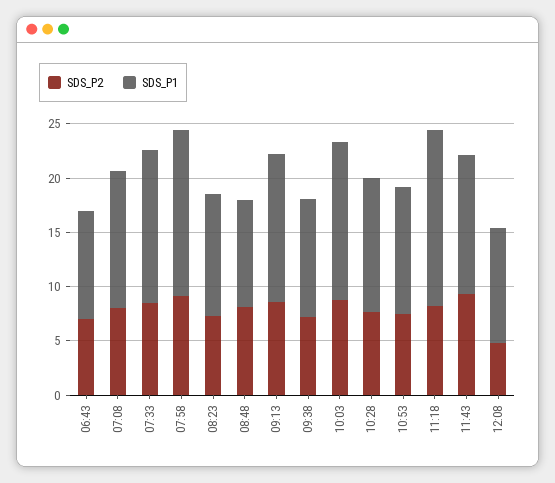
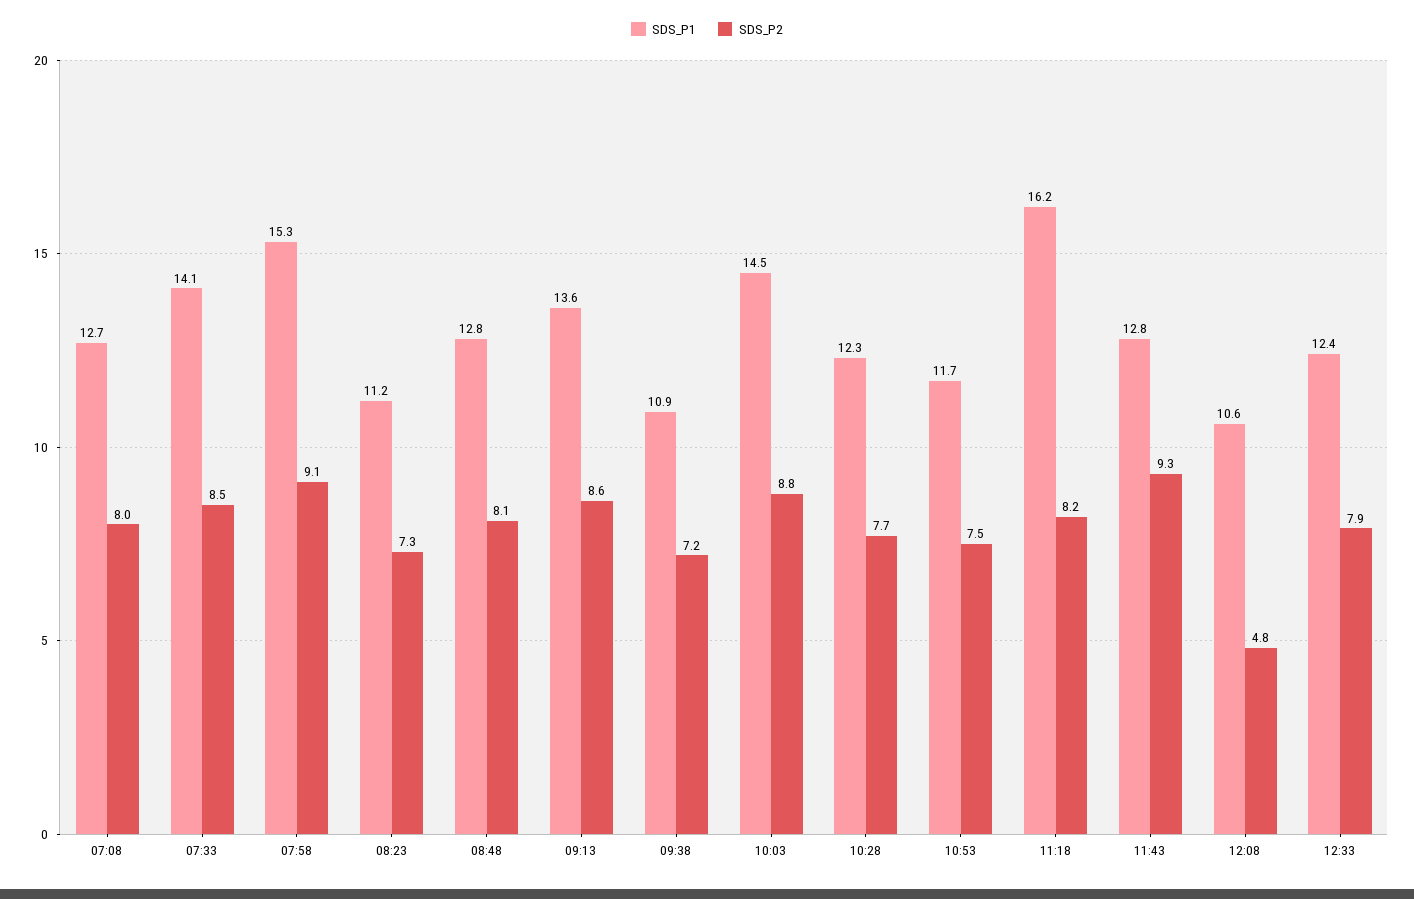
SDS_P2, 06:43: 7 -> none
SDS_P1, 06:43: 10 -> none
SDS_P1, 08:48: 10 -> 12.8
SDS_P1, 12:33: none -> 12.4
SDS_P2, 12:33: none -> 7.9

